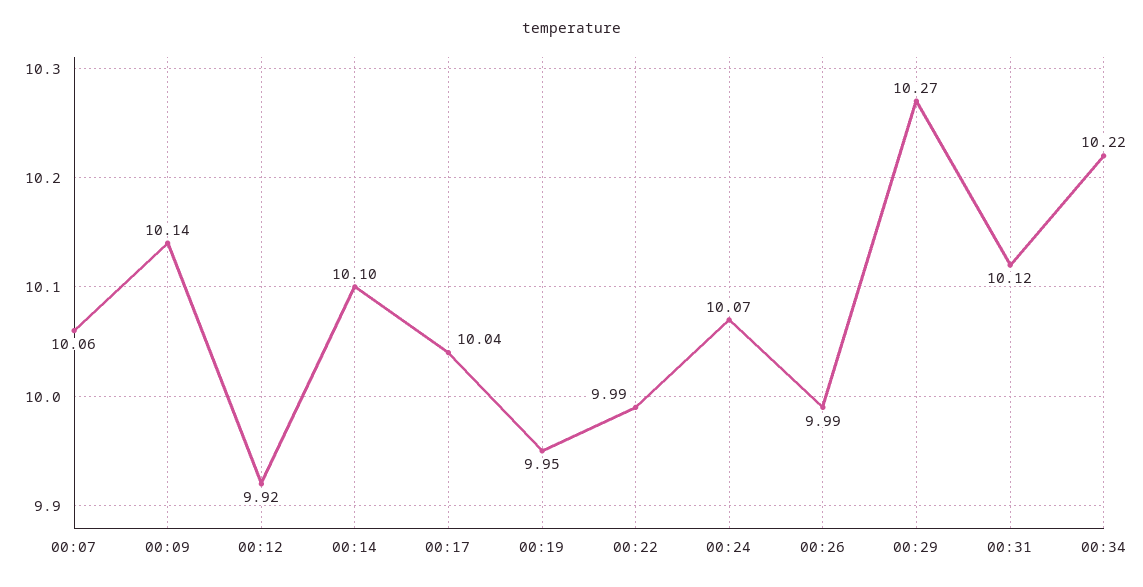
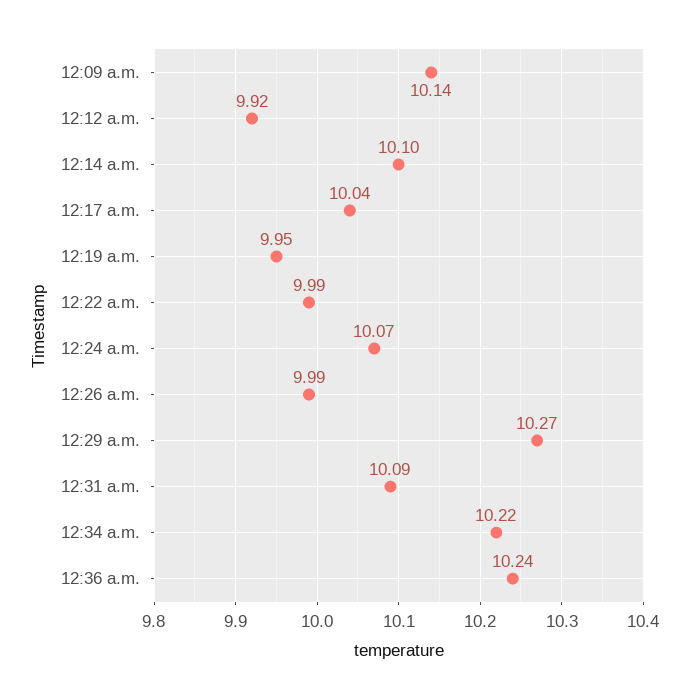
00:07: 10.06 -> none
00:31: 10.12 -> 10.09
12:36 a.m.: none -> 10.24

